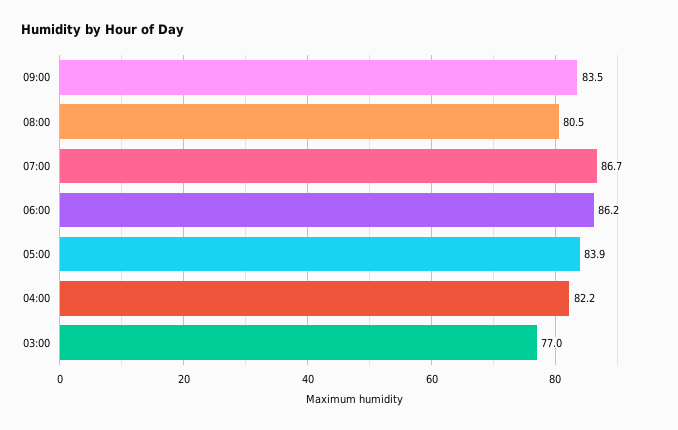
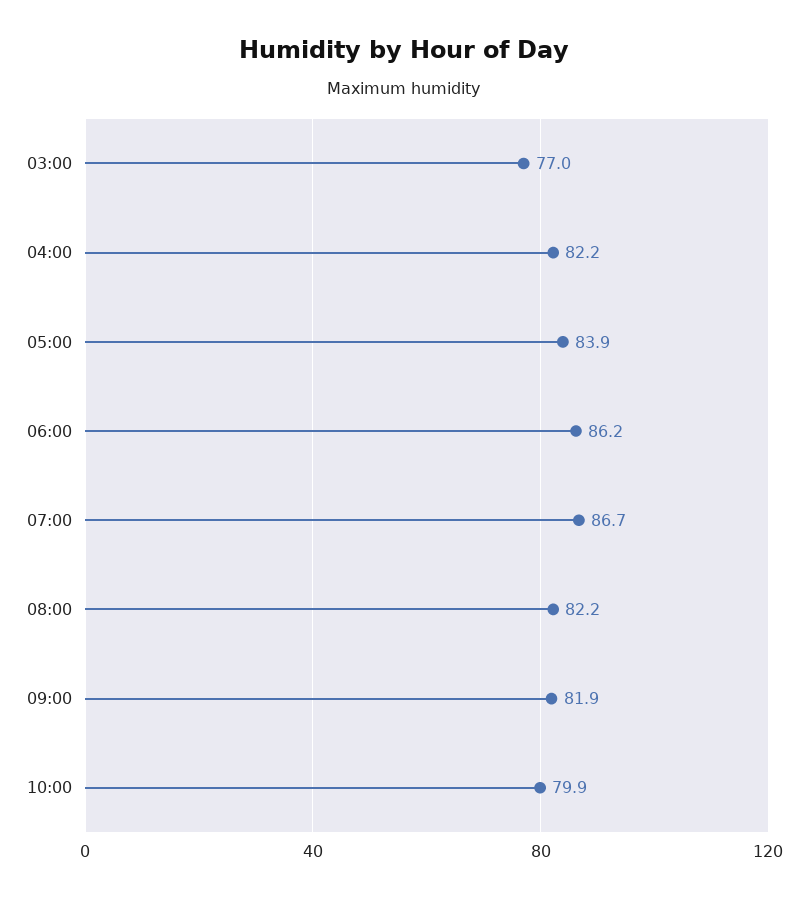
09:00: 83.5 -> 81.9
08:00: 80.5 -> 82.2
10:00: none -> 79.9

